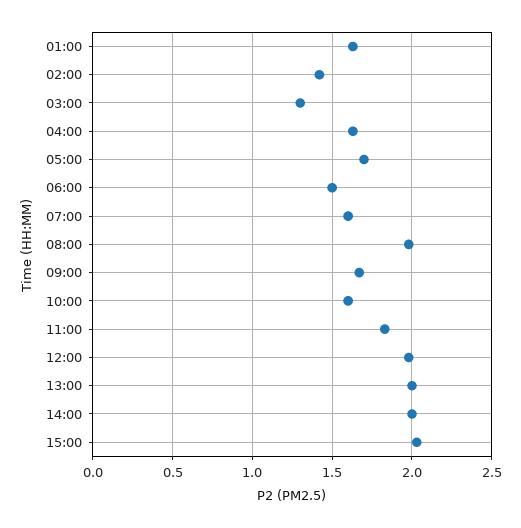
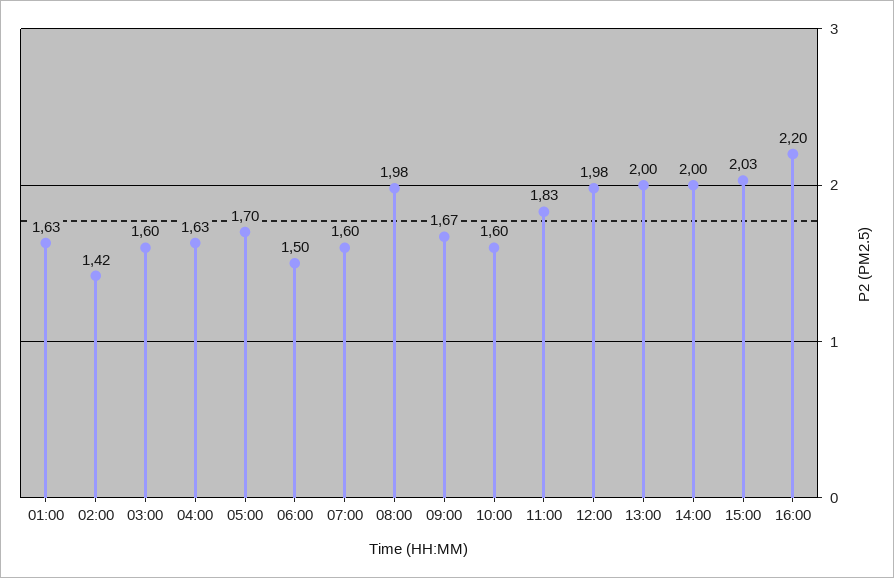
03:00: 1.3 -> 1.6
16:00: none -> 2.2

